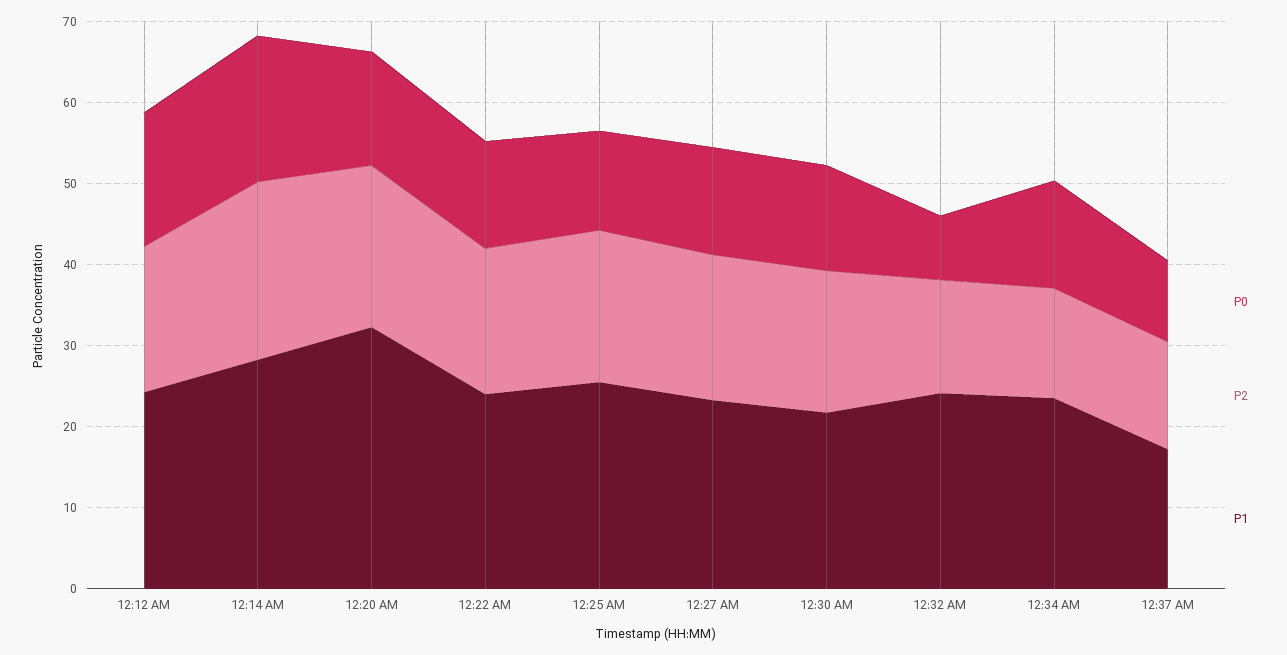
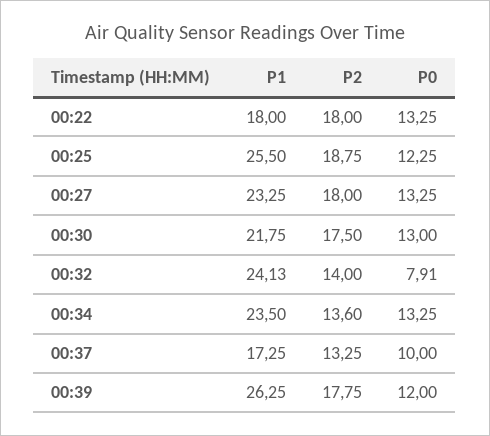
P0, 12:12 AM: 16 -> none
P2, 12:12 AM: 18 -> none
P1, 12:12 AM: 24 -> none
P0, 12:14 AM: 18 -> none
P2, 12:14 AM: 22 -> none
P1, 12:14 AM: 28 -> none
P0, 12:20 AM: 14 -> none
P2, 12:20 AM: 20 -> none
P1, 12:20 AM: 32 -> none
P1, 12:22 AM: 24 -> 18
P1, 00:39: none -> 26.25
P2, 00:39: none -> 17.75
P0, 00:39: none -> 12

